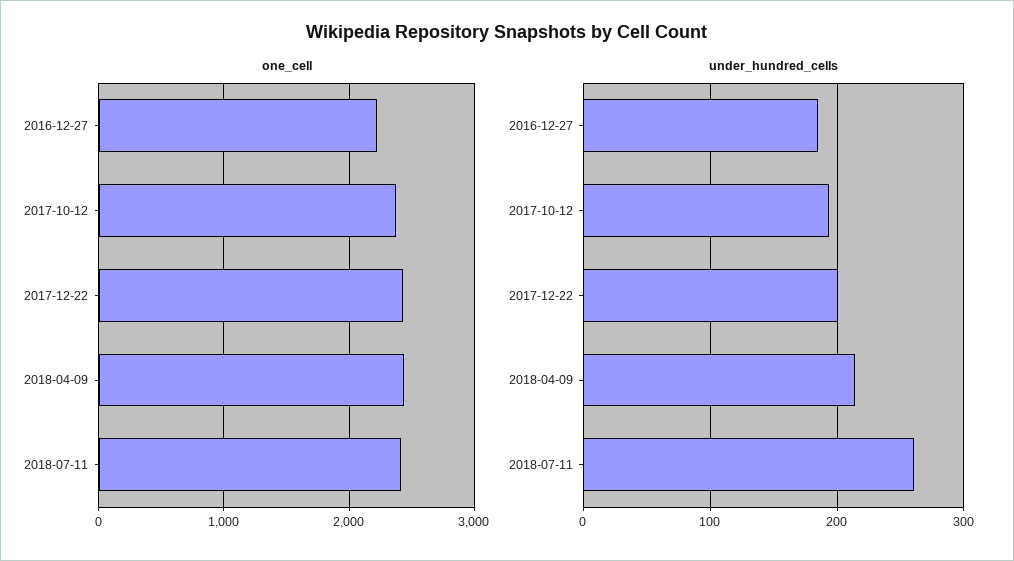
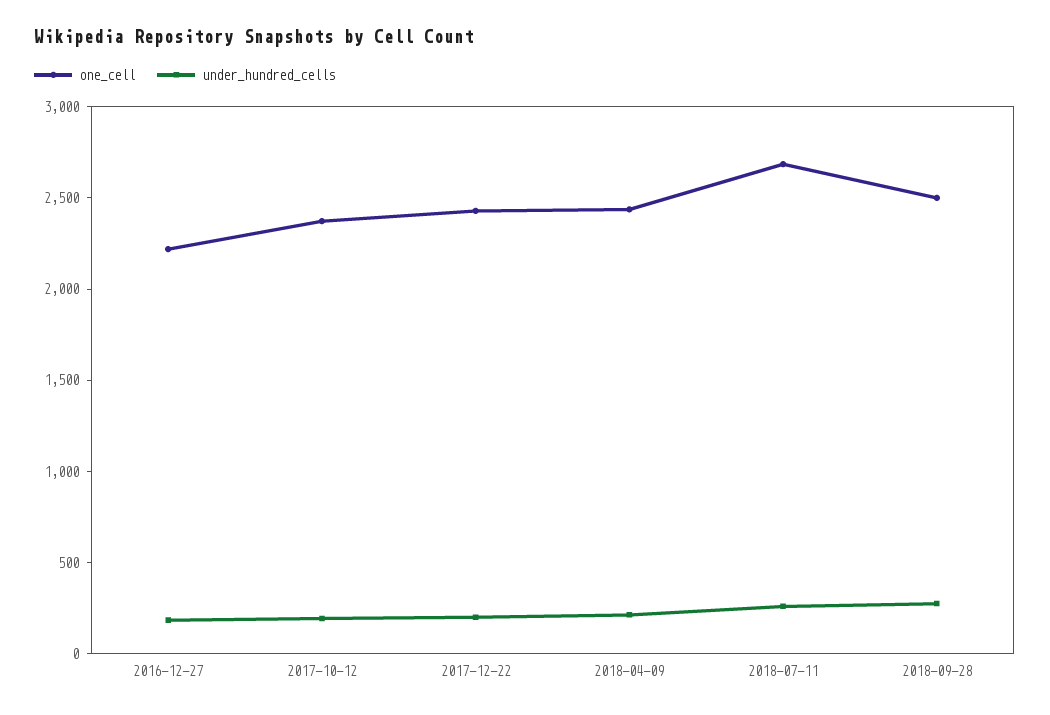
one_cell, 2018-07-11: 2400 -> 2700
one_cell, 2018-09-28: none -> 2500
under_hundred_cells, 2018-09-28: none -> 300

